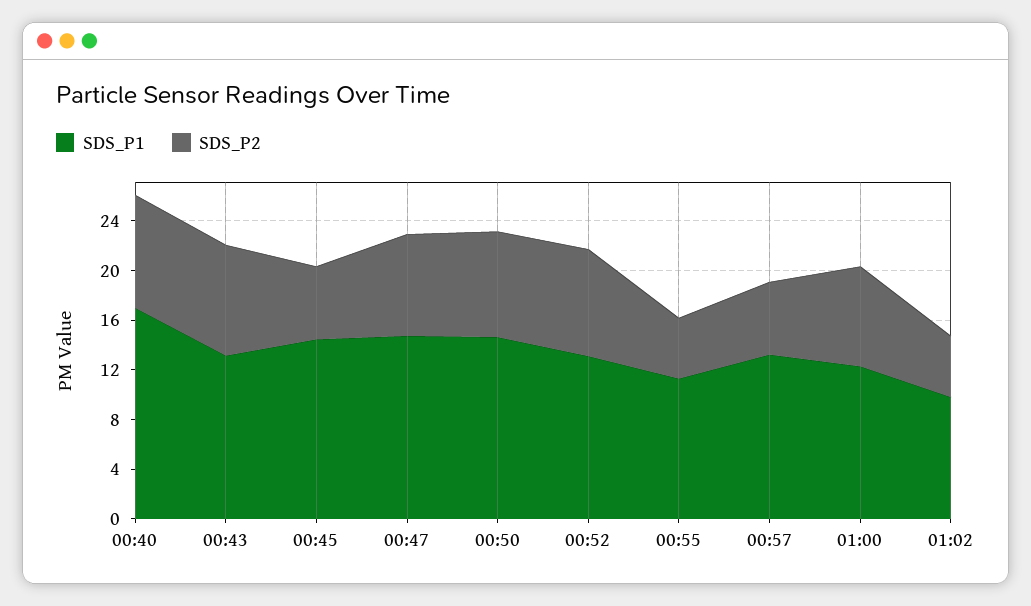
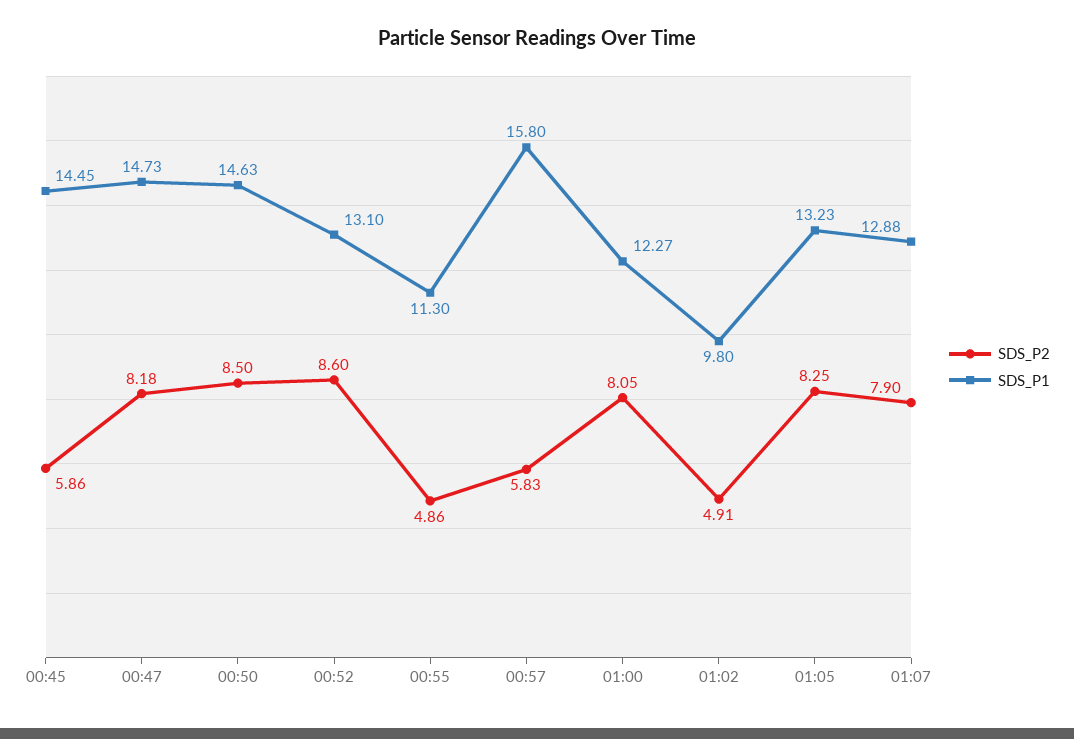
SDS_P1, 00:40: 17 -> none
SDS_P2, 00:40: 9 -> none
SDS_P1, 00:43: 13 -> none
SDS_P2, 00:43: 9 -> none
SDS_P1, 00:57: 13 -> 15.8
SDS_P2, 01:05: none -> 8.25
SDS_P1, 01:05: none -> 13.23
SDS_P2, 01:07: none -> 7.9
SDS_P1, 01:07: none -> 12.88

